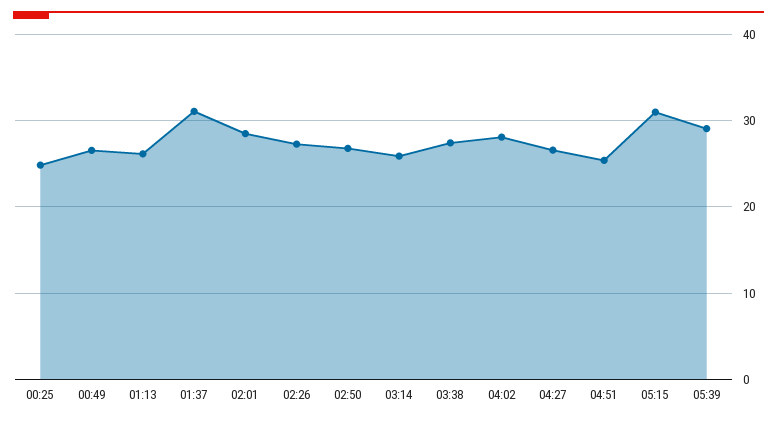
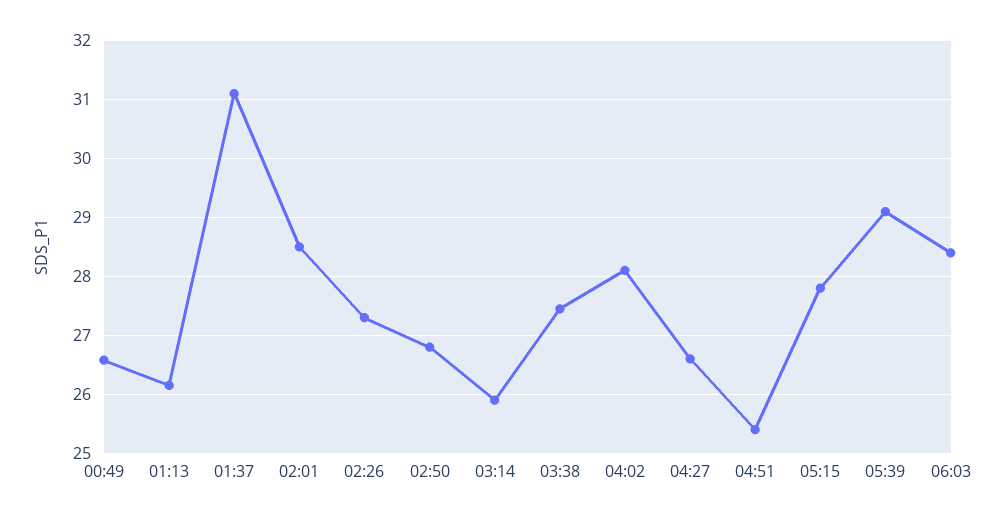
00:25: 25 -> none
05:15: 31 -> 27.8
06:03: none -> 28.4

